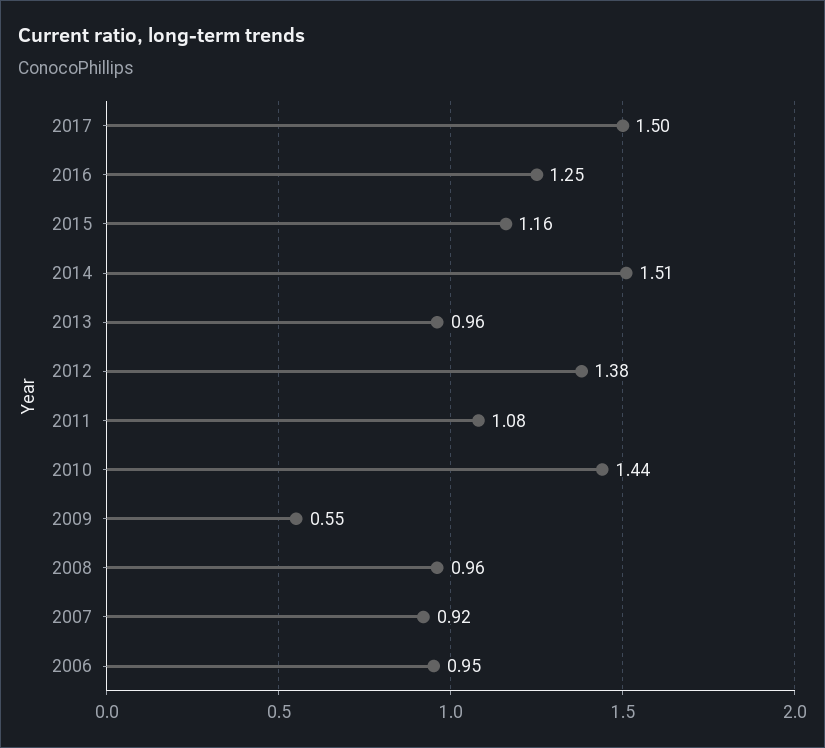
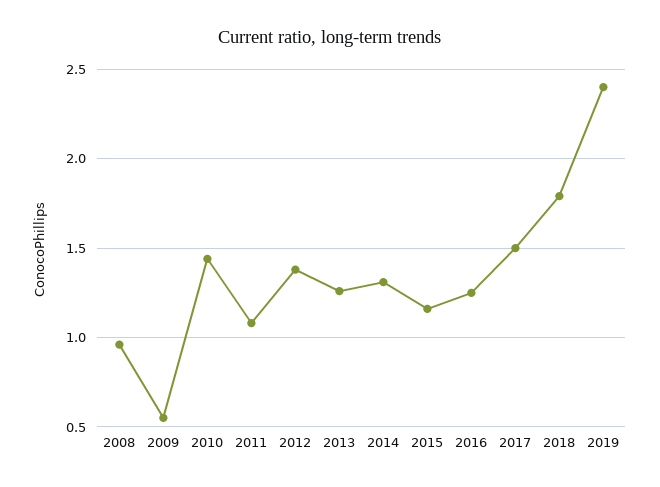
2014: 1.51 -> 1.3
2013: 0.96 -> 1.25
2007: 0.92 -> none
2006: 0.95 -> none
2018: none -> 1.8
2019: none -> 2.4

